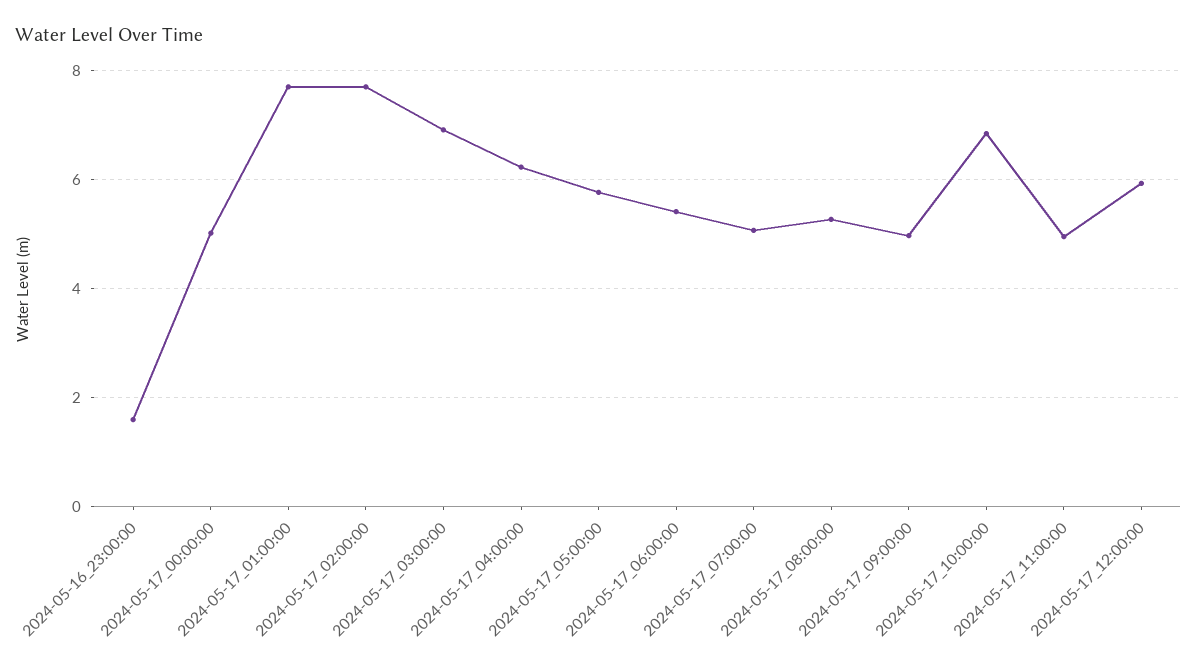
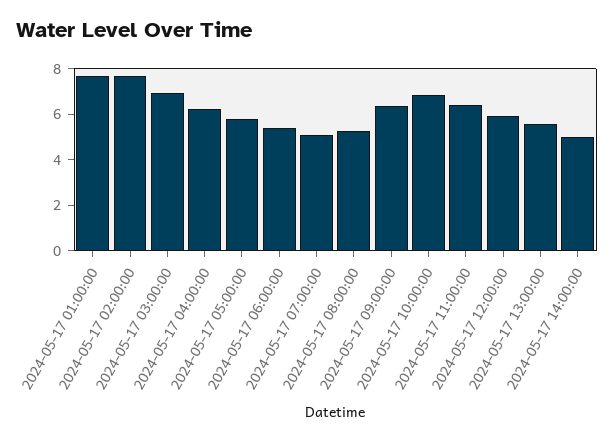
2024-05-16_23:00:00: 1.6 -> none
2024-05-17_00:00:00: 5 -> none
2024-05-17_09:00:00: 5 -> 6.5
2024-05-17_11:00:00: 5 -> 6.5
2024-05-17 13:00:00: none -> 5.5
2024-05-17 14:00:00: none -> 5

